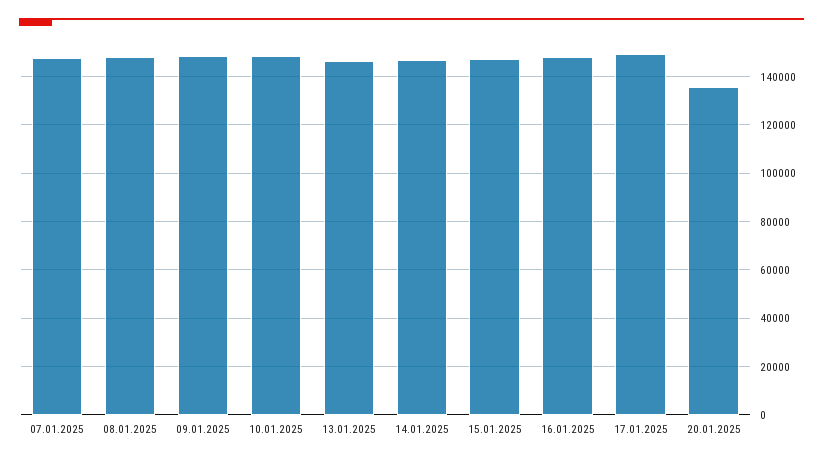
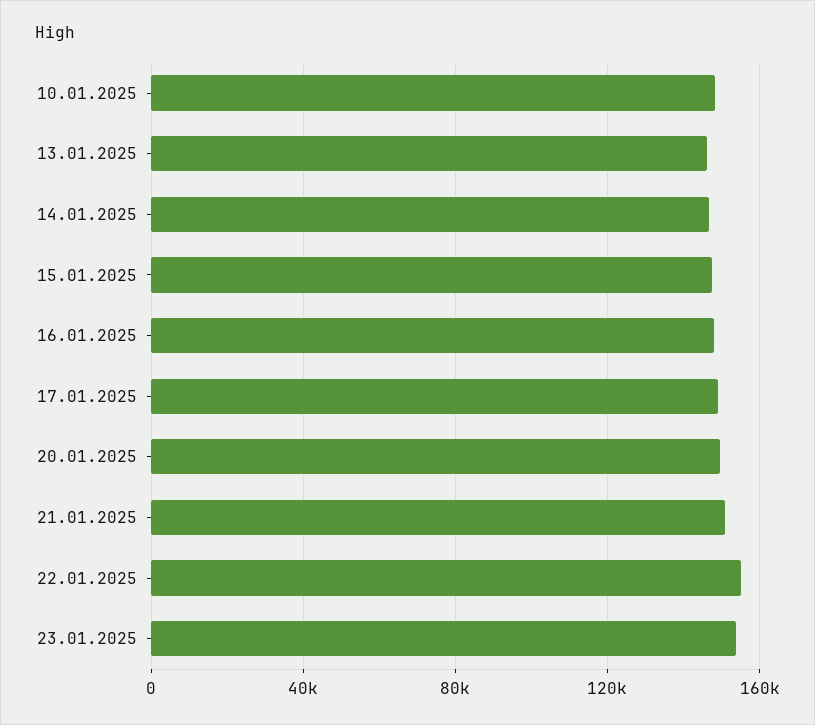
07.01.2025: 147500 -> none
08.01.2025: 147500 -> none
09.01.2025: 147500 -> none
20.01.2025: 135000 -> 150000
21.01.2025: none -> 150000
22.01.2025: none -> 155000
23.01.2025: none -> 155000

